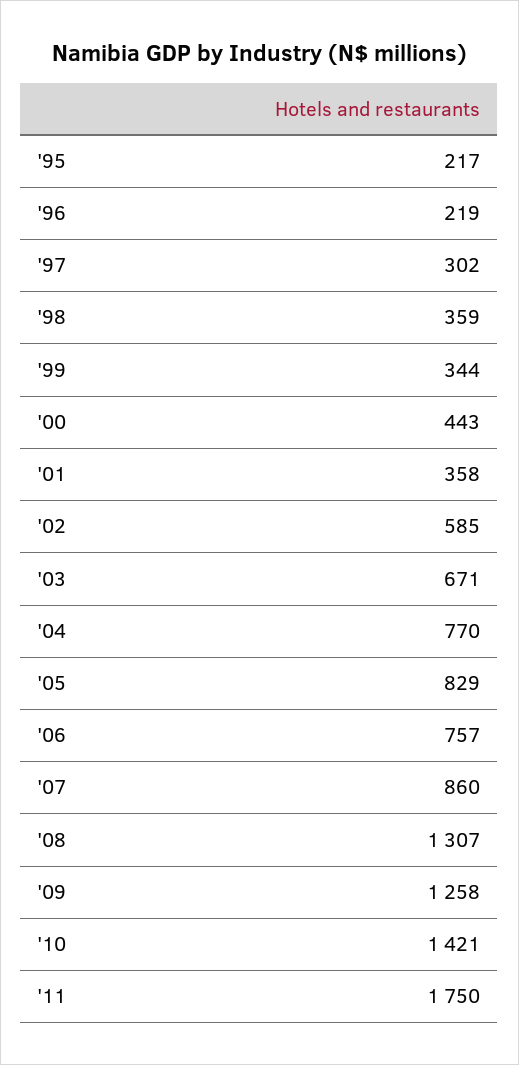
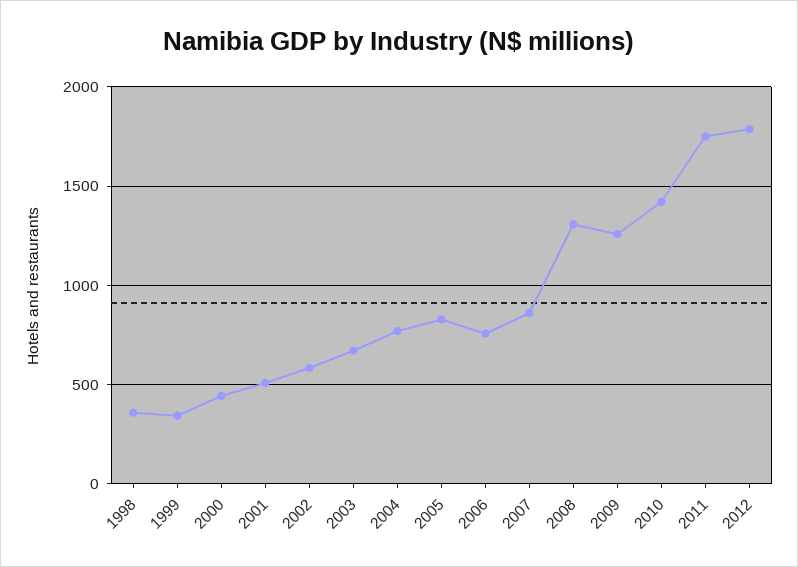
'95: 217 -> none
'96: 219 -> none
'97: 302 -> none
'01: 358 -> 500
2012: none -> 1800

